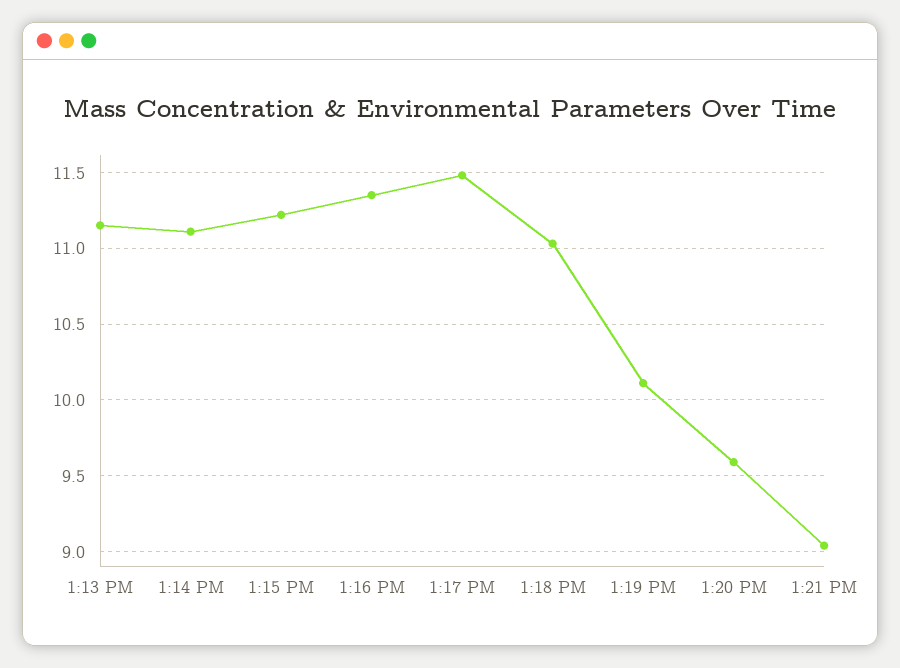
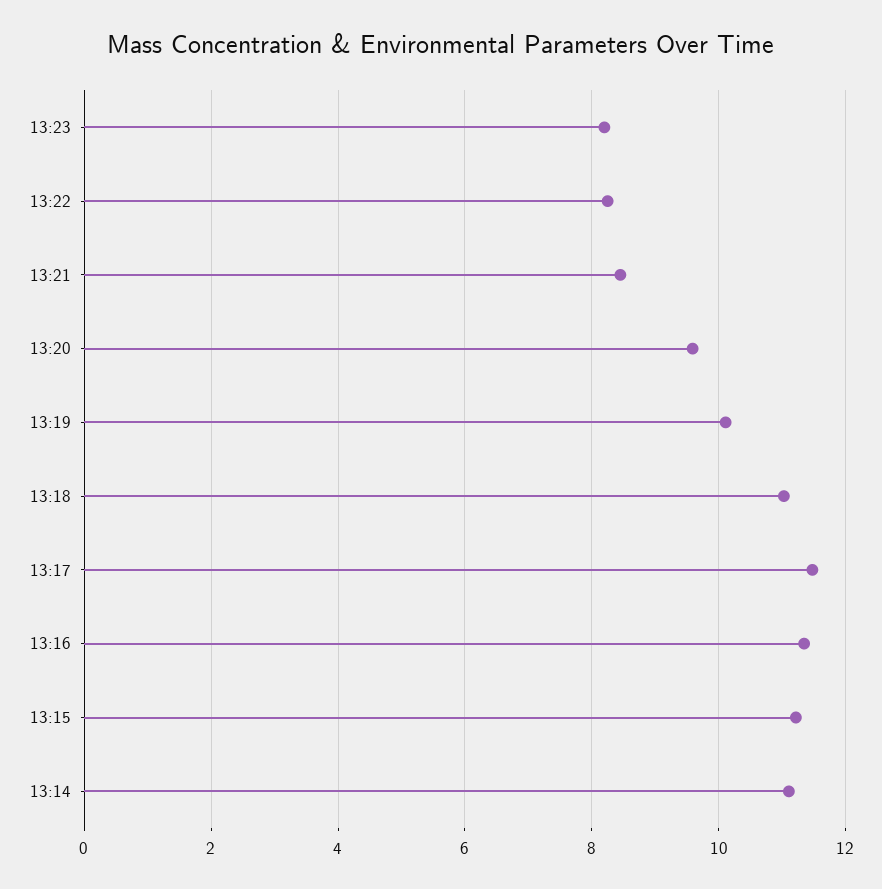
1:13 PM: 11.15 -> none
1:21 PM: 9.05 -> 8.4
13:23: none -> 8.2
13:22: none -> 8.2

